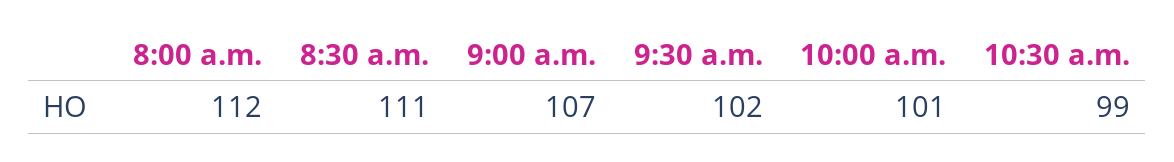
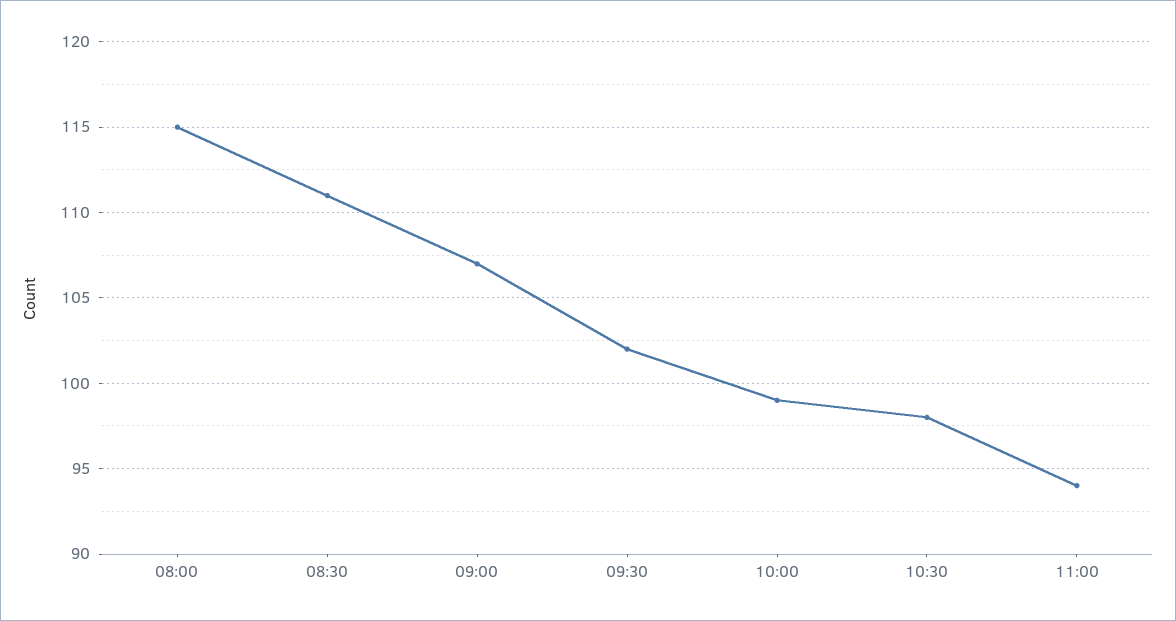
8:00 a.m.: 112 -> 115
10:00 a.m.: 101 -> 99
10:30 a.m.: 99 -> 98
11:00: none -> 94

